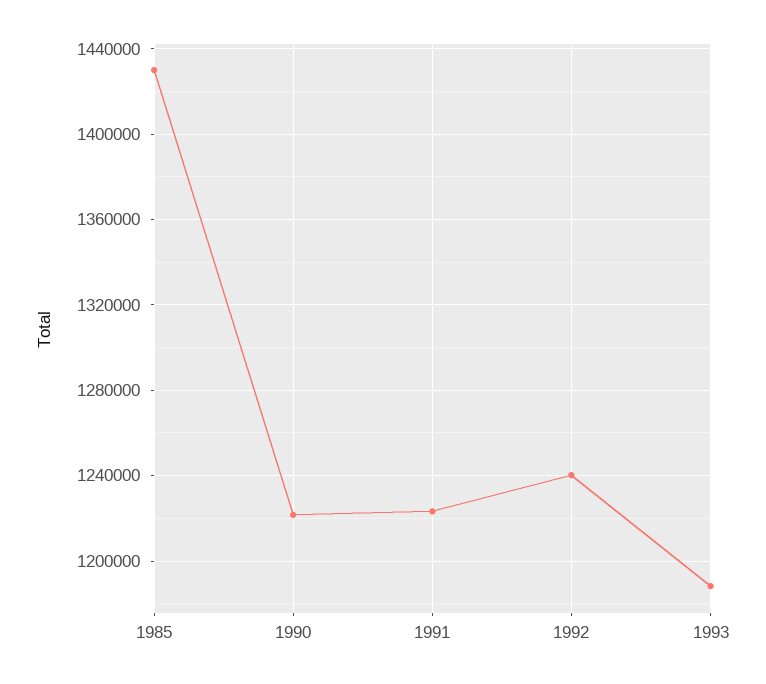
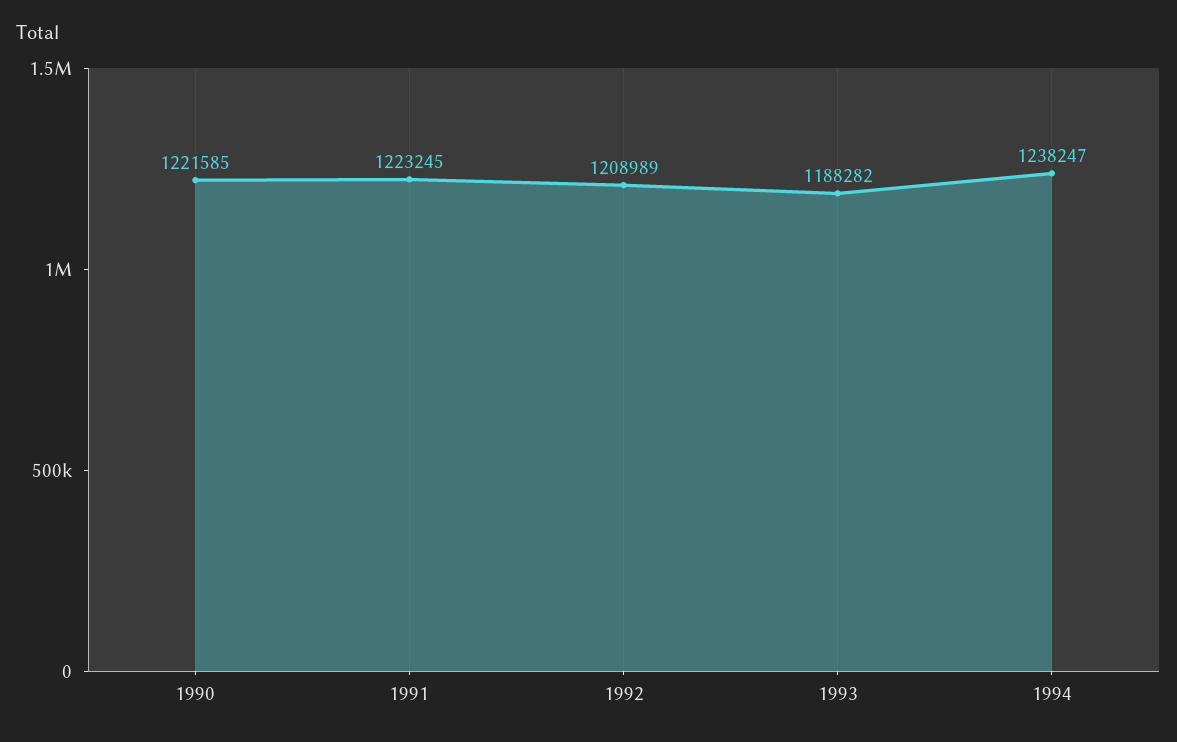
1985: 1430000 -> none
1992: 1240000 -> 1208989
1994: none -> 1238247

